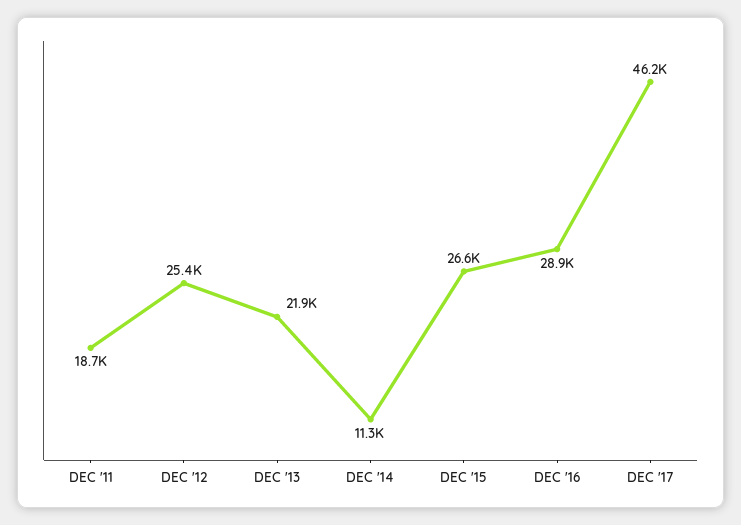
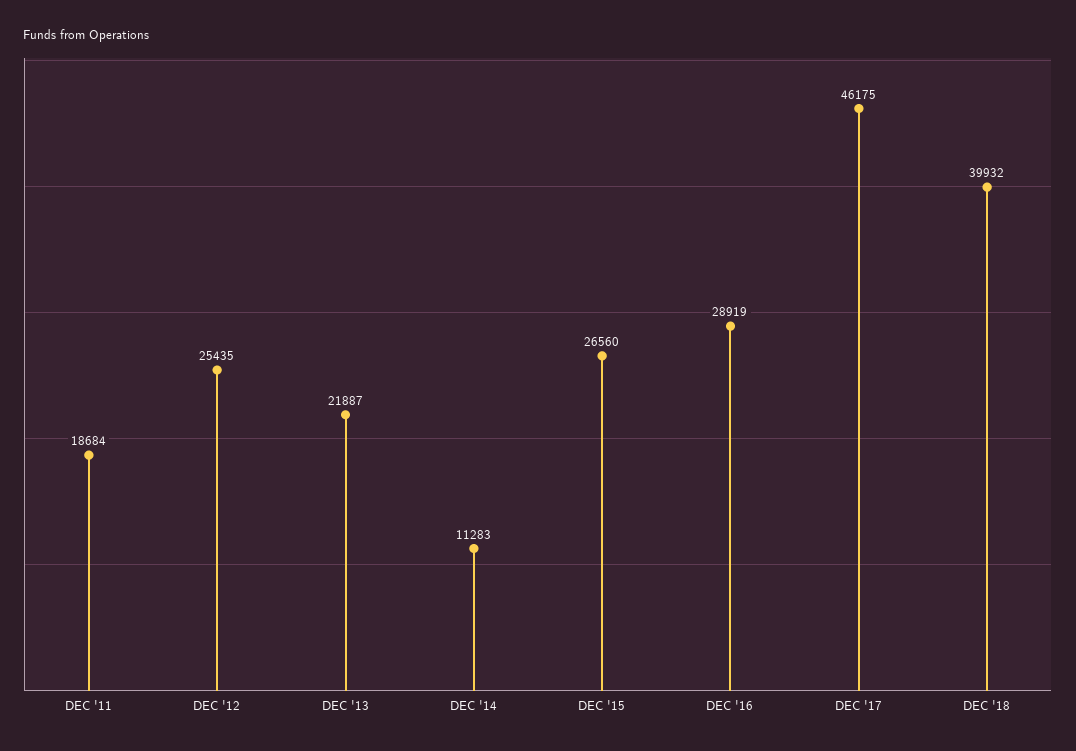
DEC '18: none -> 39932

